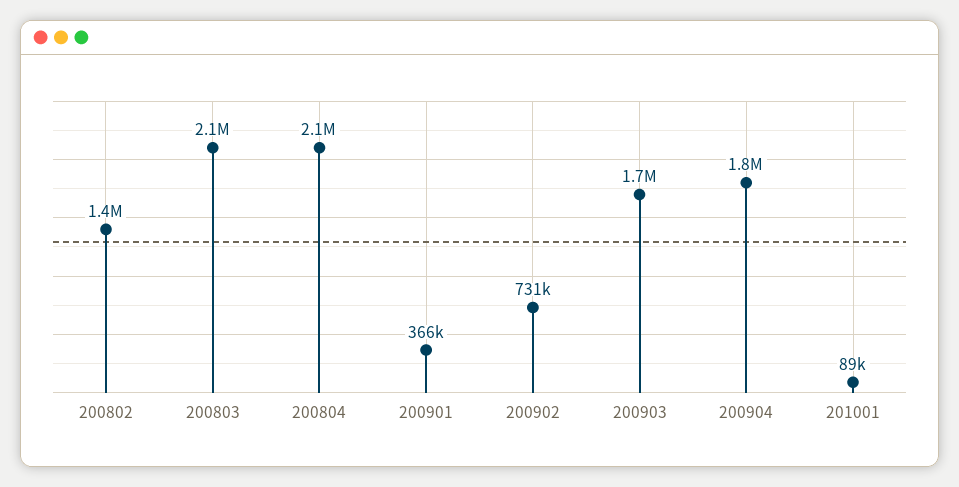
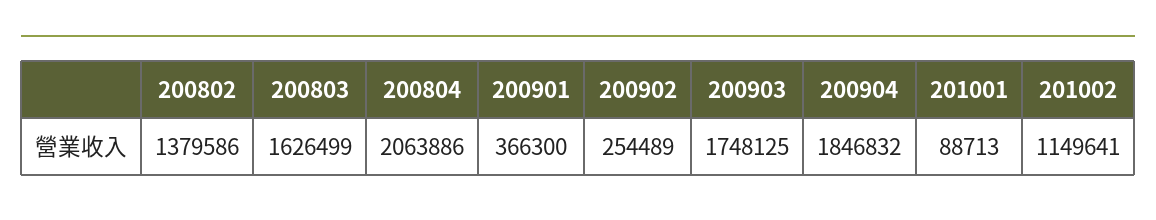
200803: 2100000 -> 1626499
200902: 731000 -> 254489
201002: none -> 1149641

